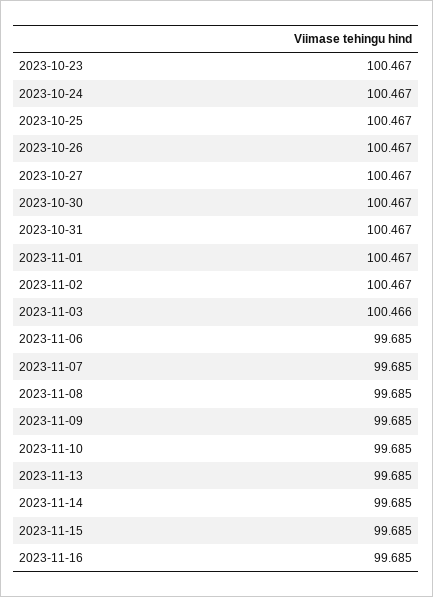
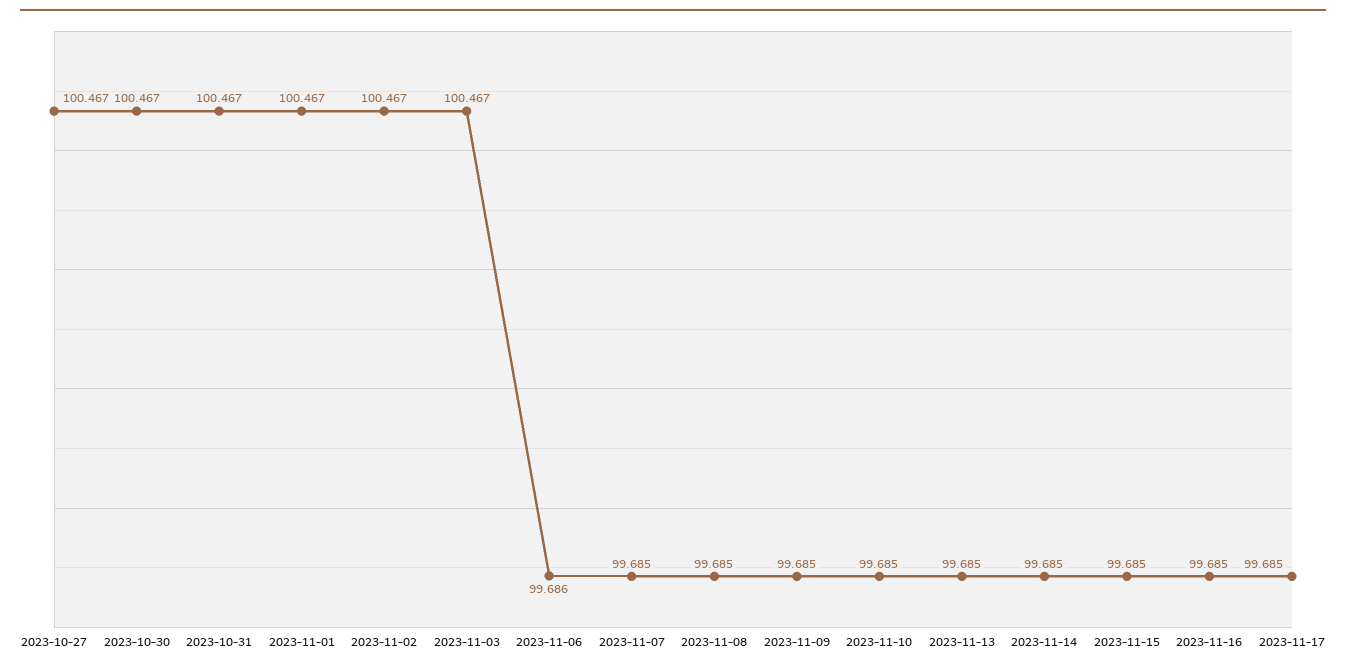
2023-10-23: 100.467 -> none
2023-10-24: 100.467 -> none
2023-10-25: 100.467 -> none
2023-10-26: 100.467 -> none
2023-11-03: 100.466 -> 100.467
2023-11-06: 99.685 -> 99.686
2023-11-17: none -> 99.685

